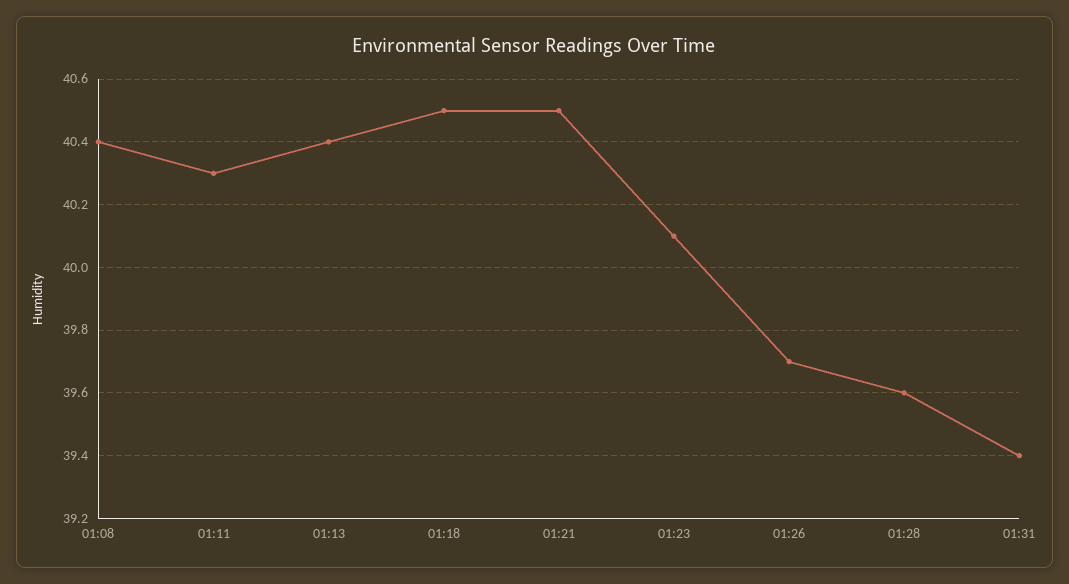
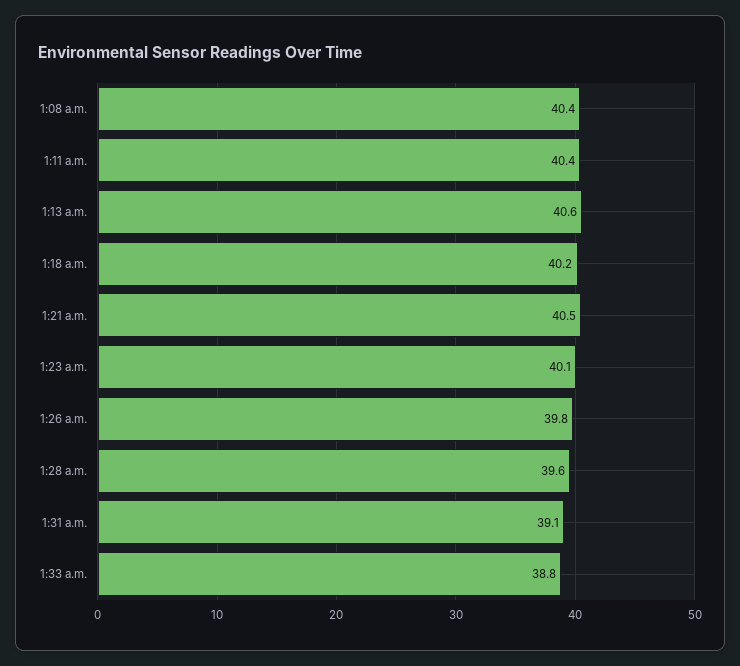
01:11: 40.3 -> 40.4
01:13: 40.4 -> 40.6
01:18: 40.5 -> 40.2
01:26: 39.7 -> 39.8
01:31: 39.4 -> 39.1
1:33 a.m.: none -> 38.8

